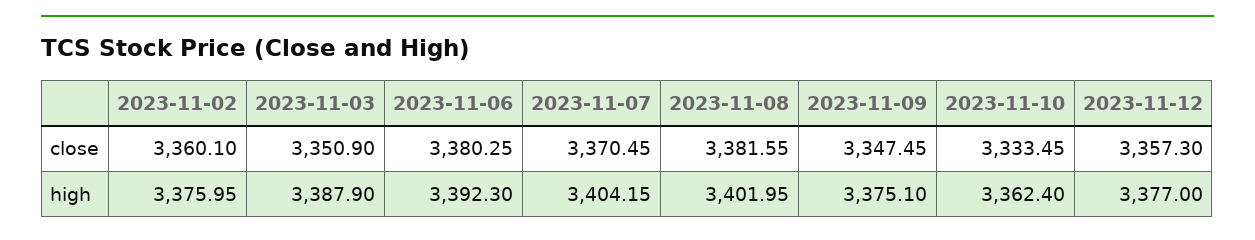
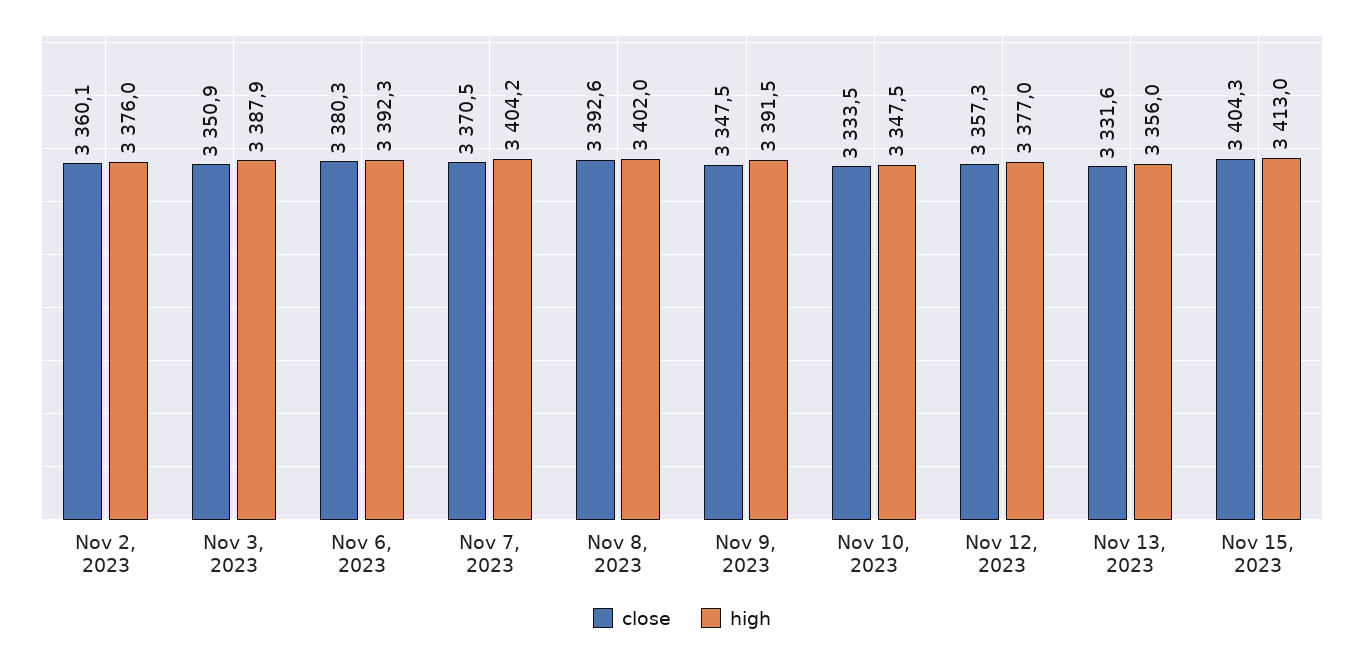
close, 2023-11-08: 3381.55 -> 3392.6
high, 2023-11-09: 3375.1 -> 3391.5
high, 2023-11-10: 3362.4 -> 3347.5
close, Nov 13, 2023: none -> 3331.6
high, Nov 13, 2023: none -> 3356
close, Nov 15, 2023: none -> 3404.3
high, Nov 15, 2023: none -> 3413

